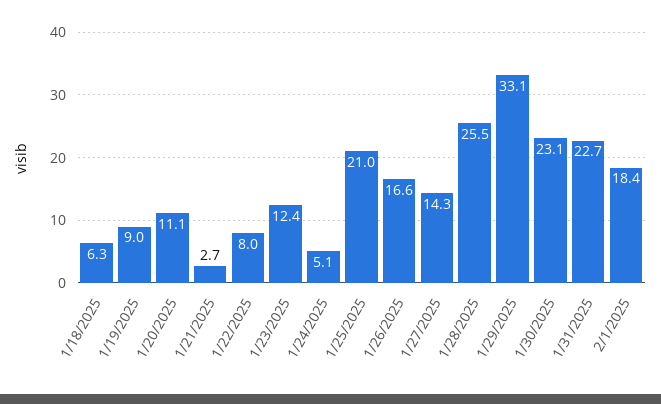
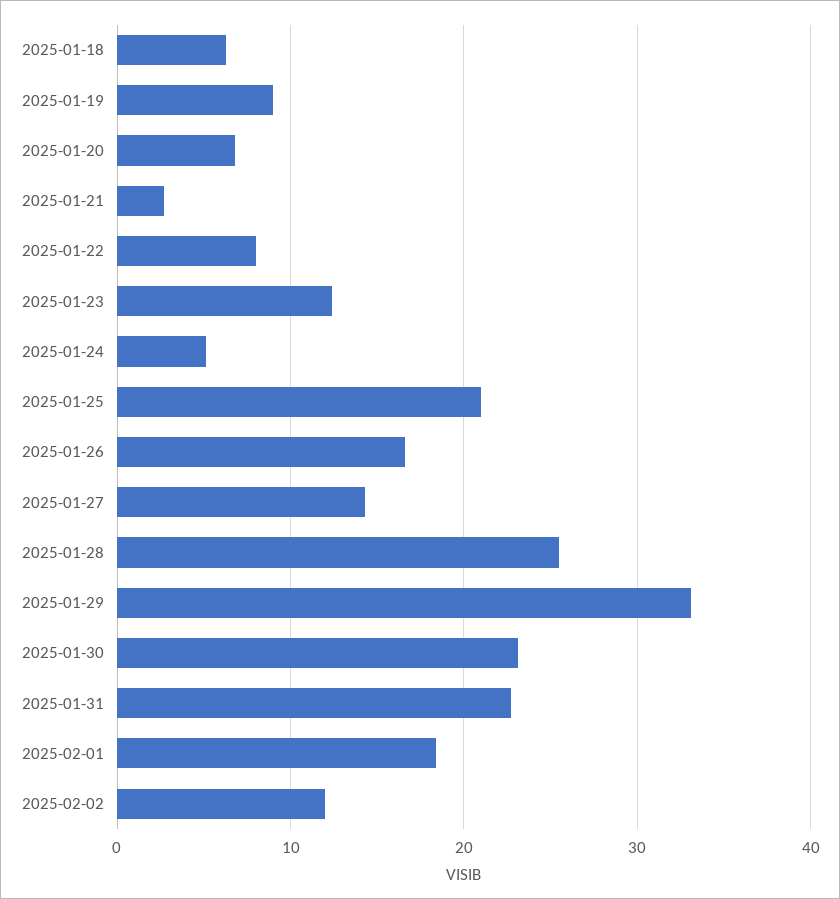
1/20/2025: 11.1 -> 7
2025-02-02: none -> 12

